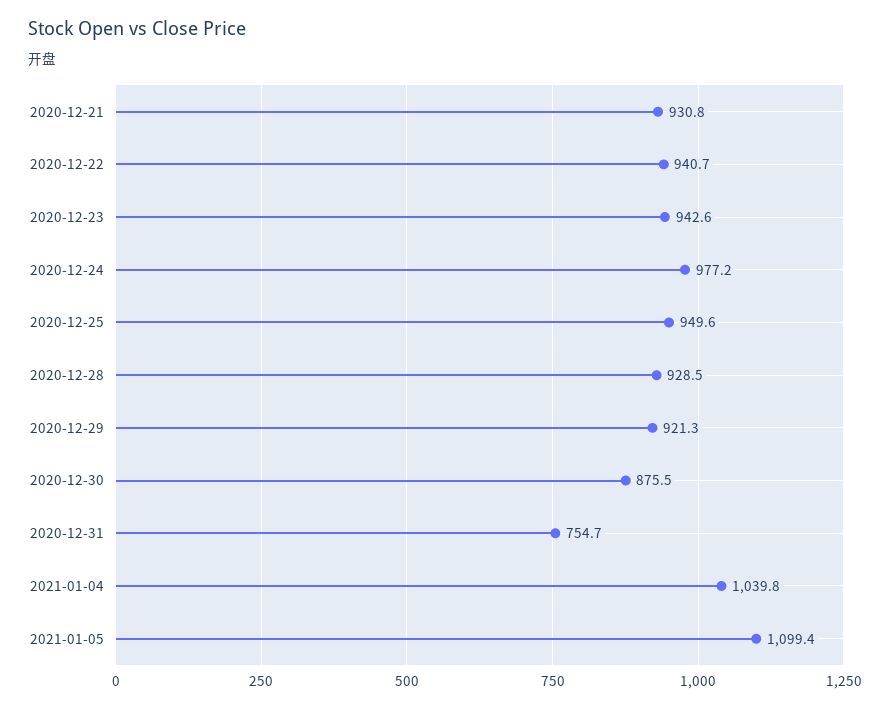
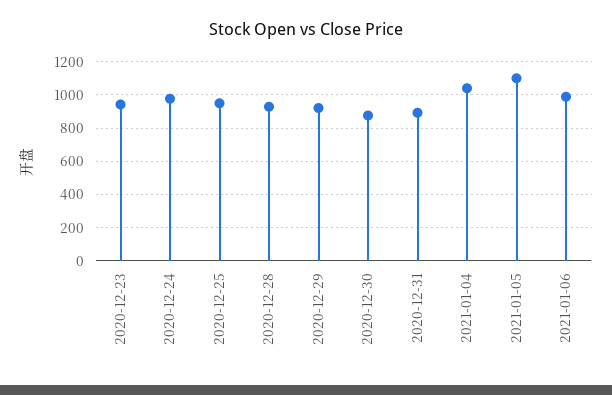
2020-12-21: 930.8 -> none
2020-12-22: 940.7 -> none
2020-12-31: 754.7 -> 900
2021-01-06: none -> 1000

